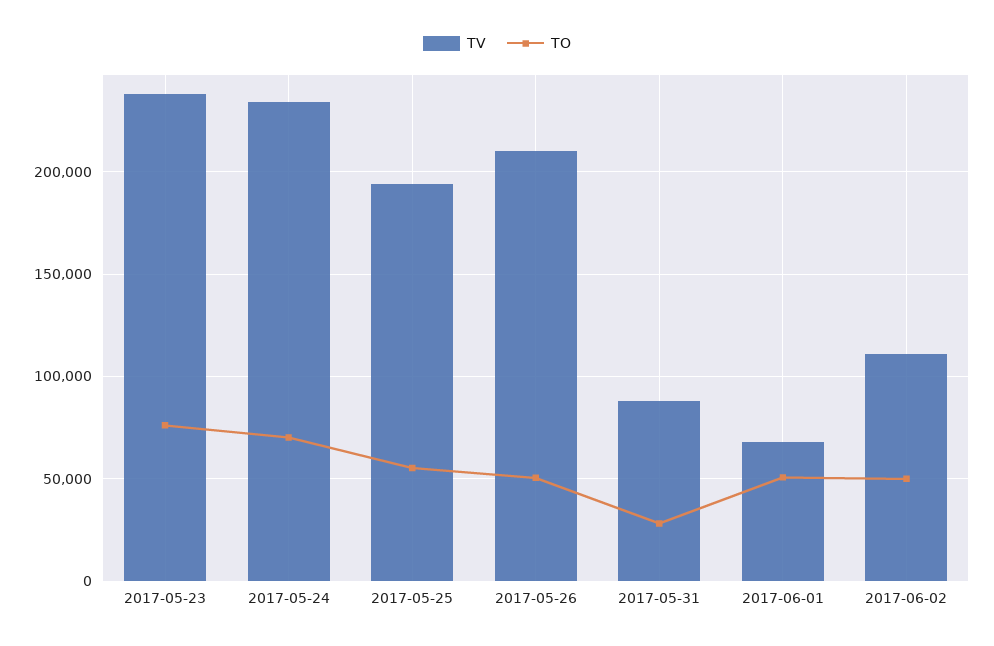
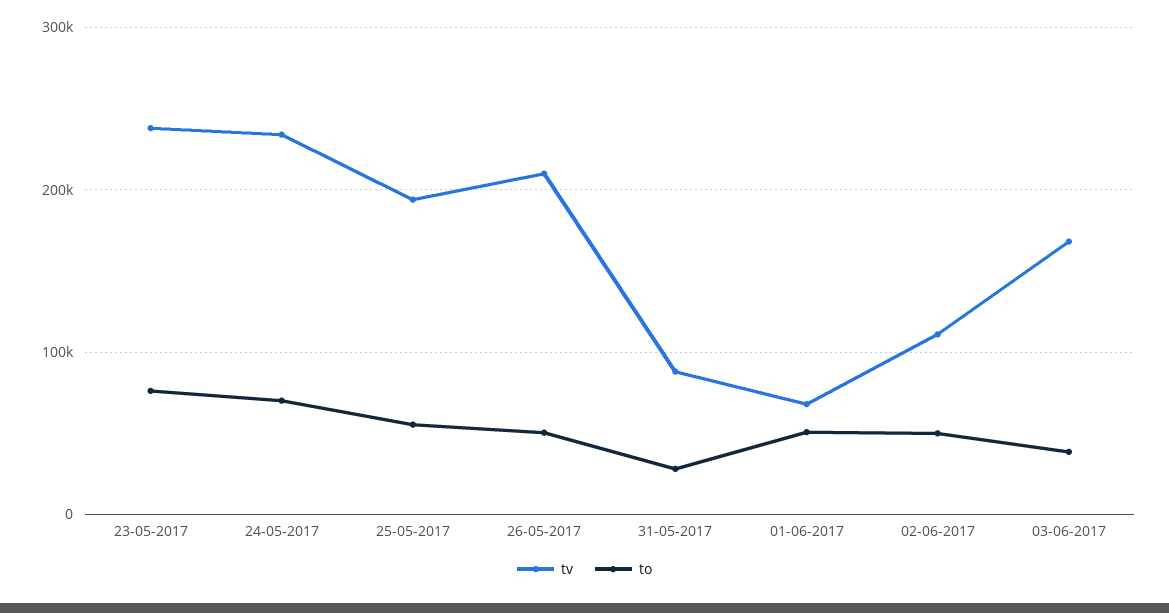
TV, 03-06-2017: none -> 170000
TO, 03-06-2017: none -> 40000

